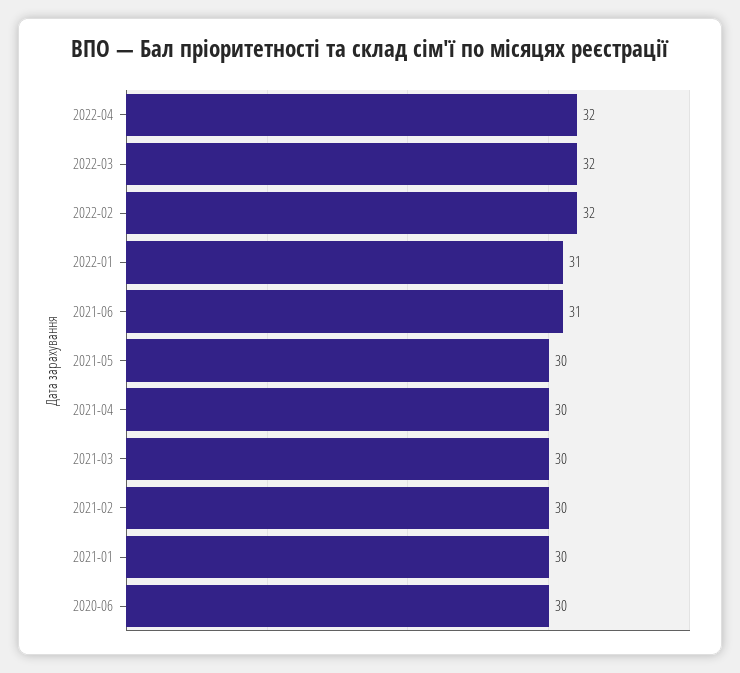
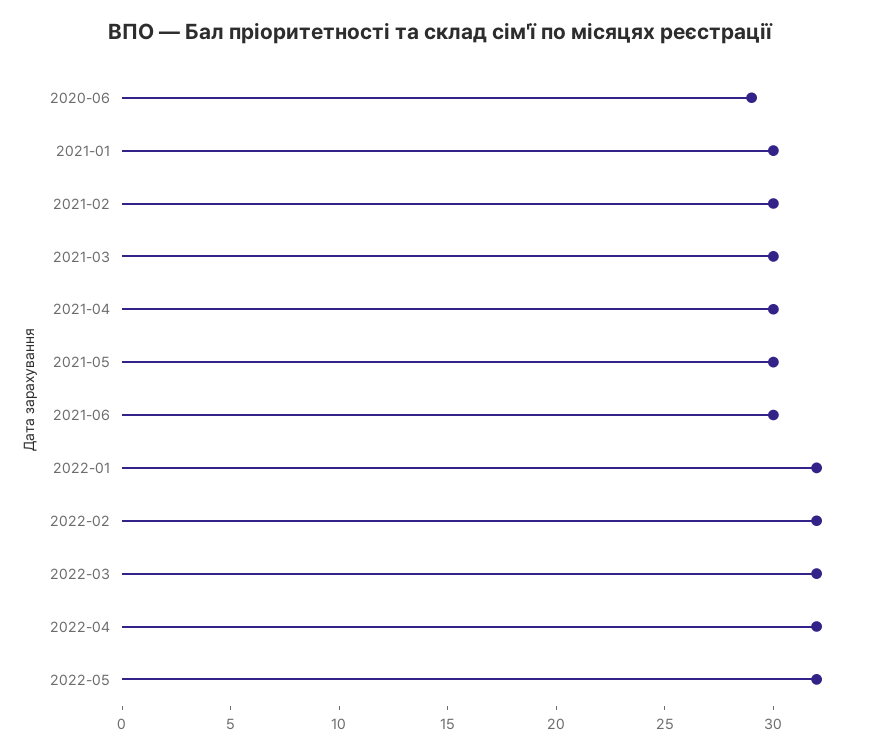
2022-01: 31 -> 32
2021-06: 31 -> 30
2020-06: 30 -> 29
2022-05: none -> 32

